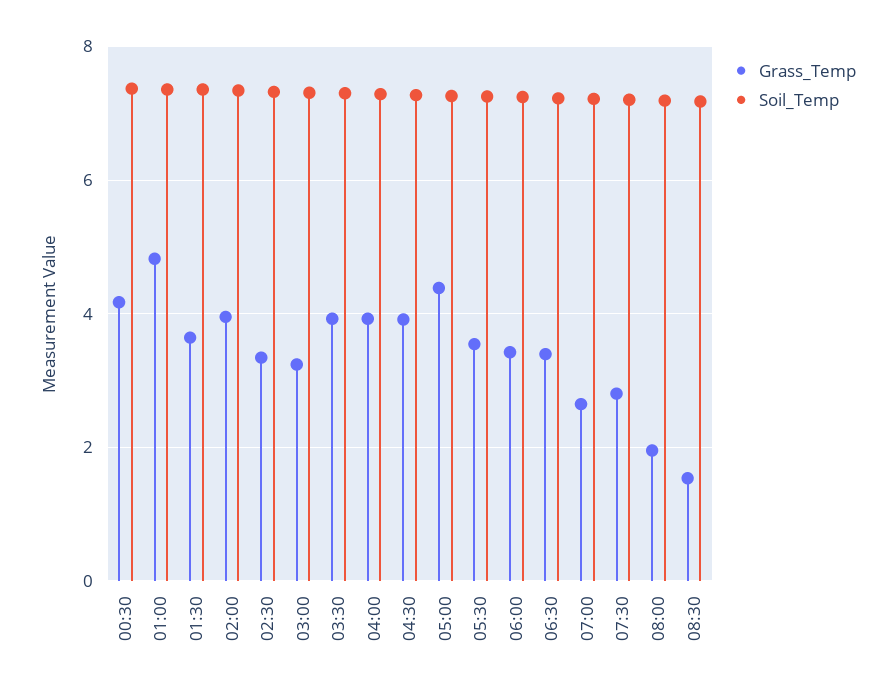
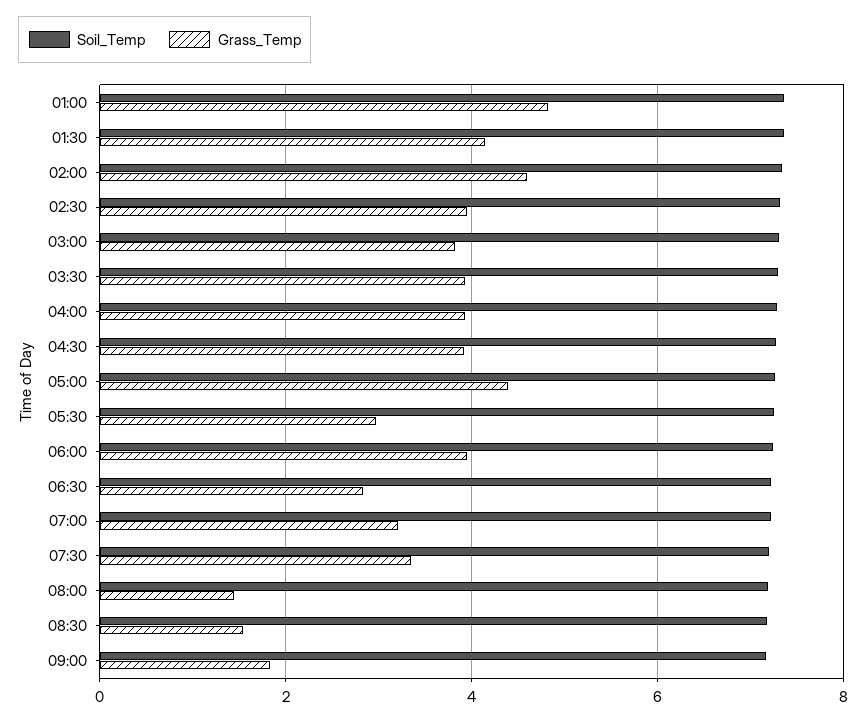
Grass_Temp, 00:30: 4.2 -> none
Soil_Temp, 00:30: 7.4 -> none
Grass_Temp, 01:30: 3.6 -> 4.2
Grass_Temp, 02:00: 4 -> 4.6
Grass_Temp, 02:30: 3.4 -> 4
Grass_Temp, 03:00: 3.2 -> 3.8
Grass_Temp, 05:30: 3.6 -> 3
Grass_Temp, 06:00: 3.4 -> 4
Grass_Temp, 06:30: 3.4 -> 2.8
Grass_Temp, 07:00: 2.6 -> 3.2
Grass_Temp, 07:30: 2.8 -> 3.4
Grass_Temp, 08:00: 2 -> 1.4
Soil_Temp, 09:00: none -> 7.2
Grass_Temp, 09:00: none -> 1.8

